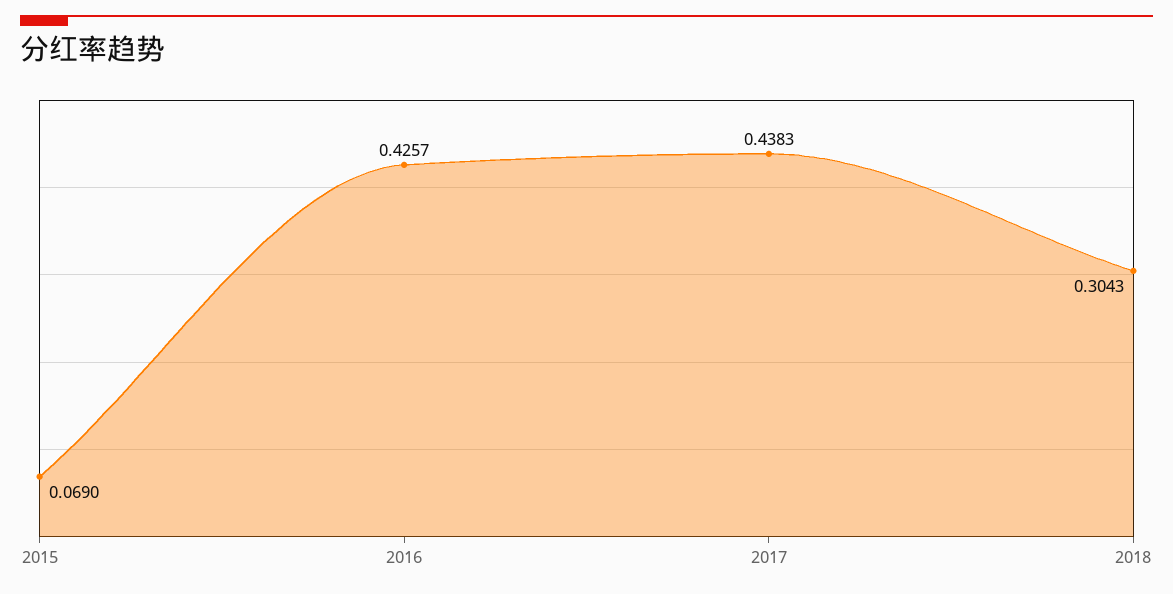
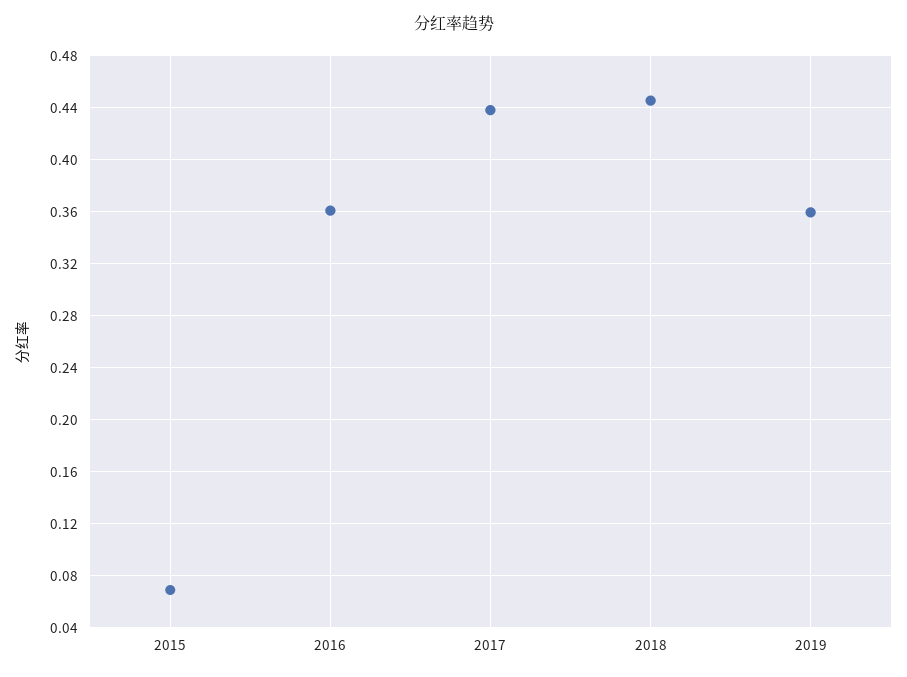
2016: 0.4257 -> 0.36
2018: 0.3043 -> 0.445
2019: none -> 0.36

